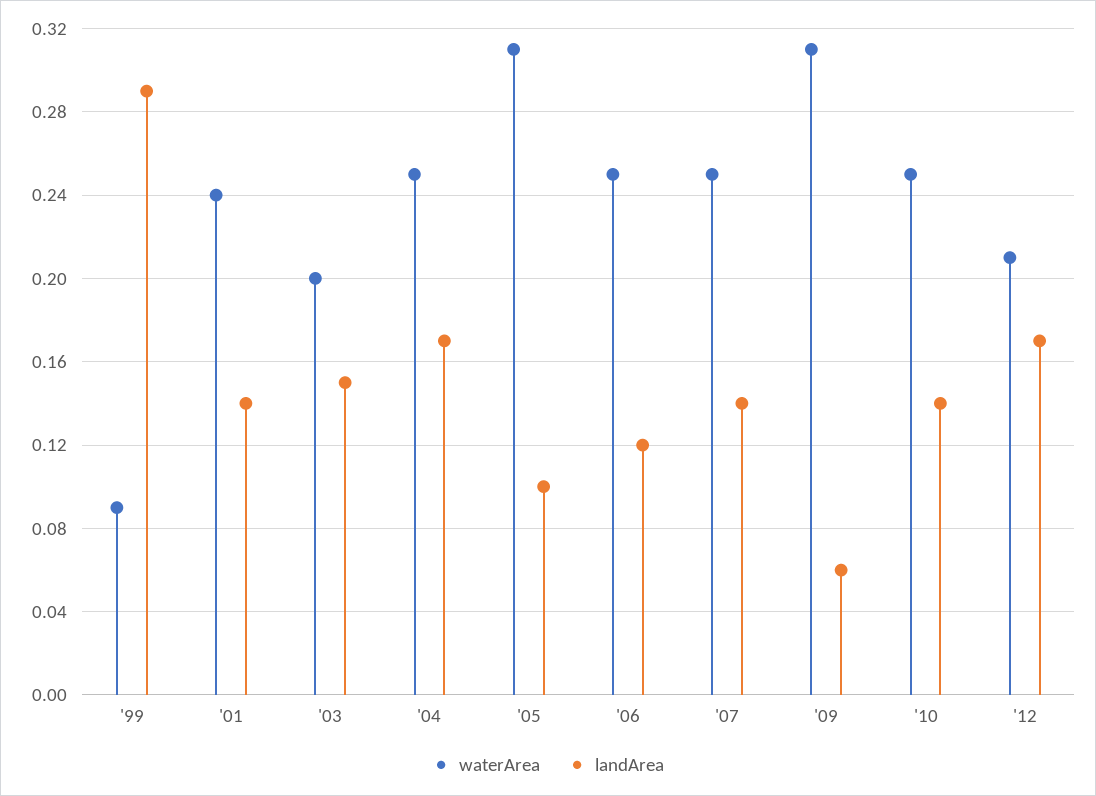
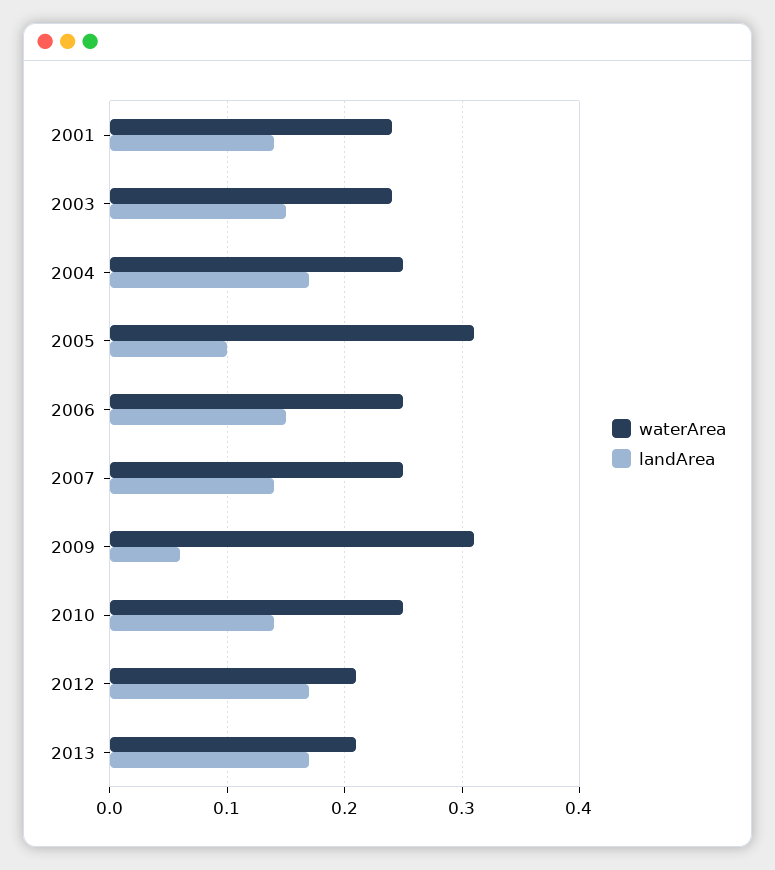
waterArea, '99: 0.09 -> none
landArea, '99: 0.29 -> none
waterArea, '03: 0.2 -> 0.24
landArea, '06: 0.12 -> 0.15
waterArea, 2013: none -> 0.21
landArea, 2013: none -> 0.17

